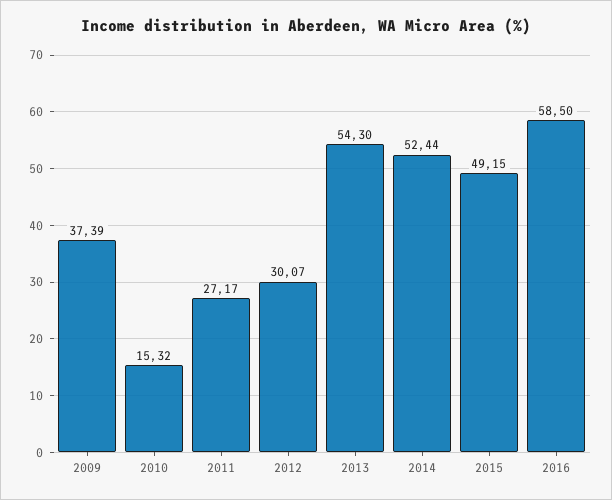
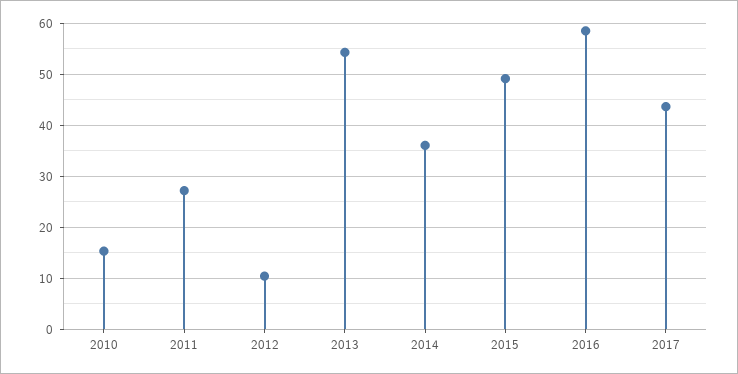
2009: 37.39 -> none
2012: 30.07 -> 10
2014: 52.44 -> 36
2017: none -> 44

